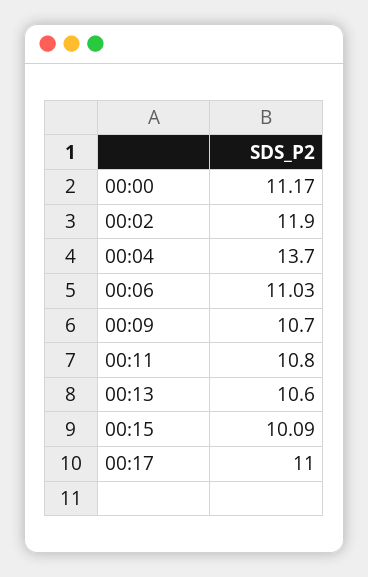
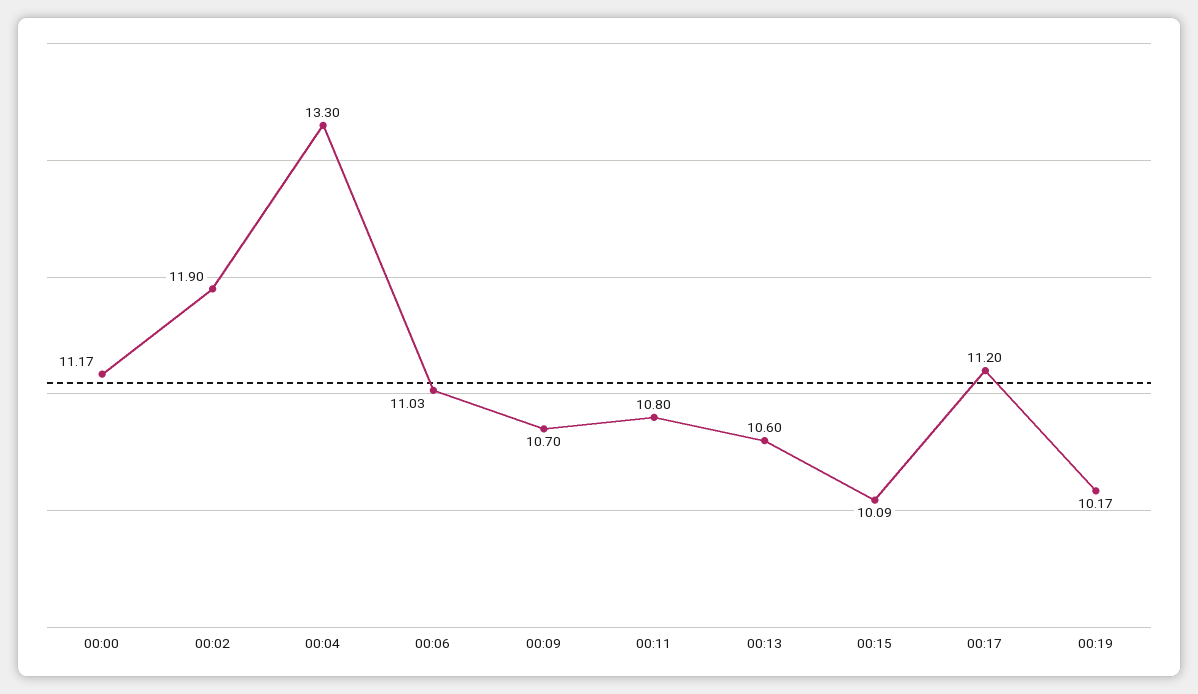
00:04: 13.7 -> 13.3
00:17: 11 -> 11.2
00:19: none -> 10.17

